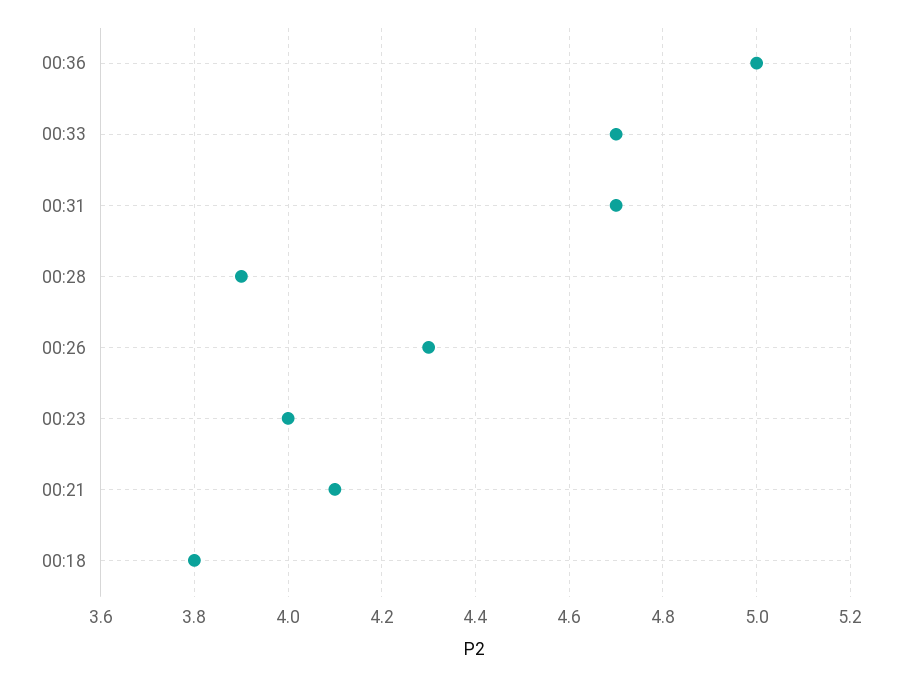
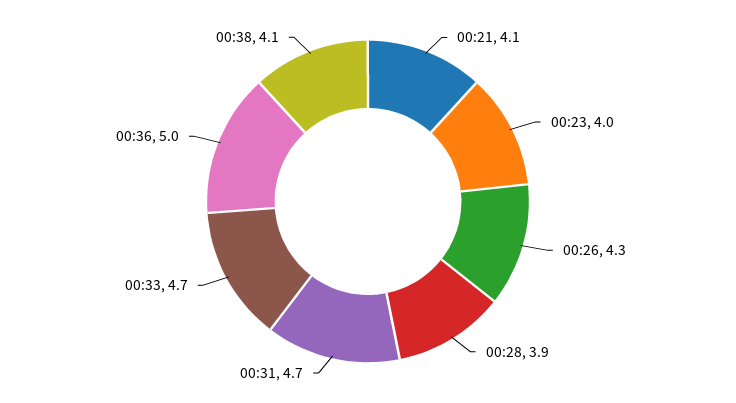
00:18: 3.8 -> none
00:38: none -> 4.1

